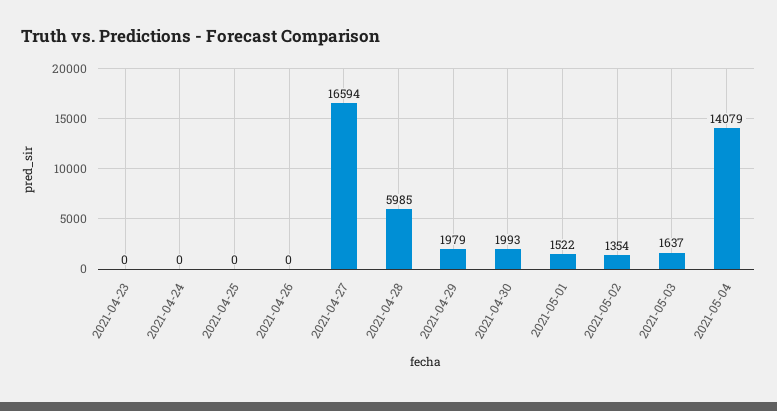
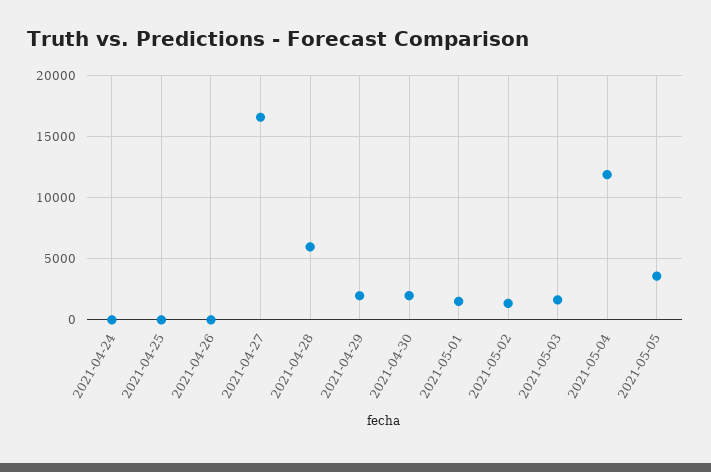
2021-04-23: 0 -> none
2021-05-04: 14079 -> 12000
2021-05-05: none -> 3500

